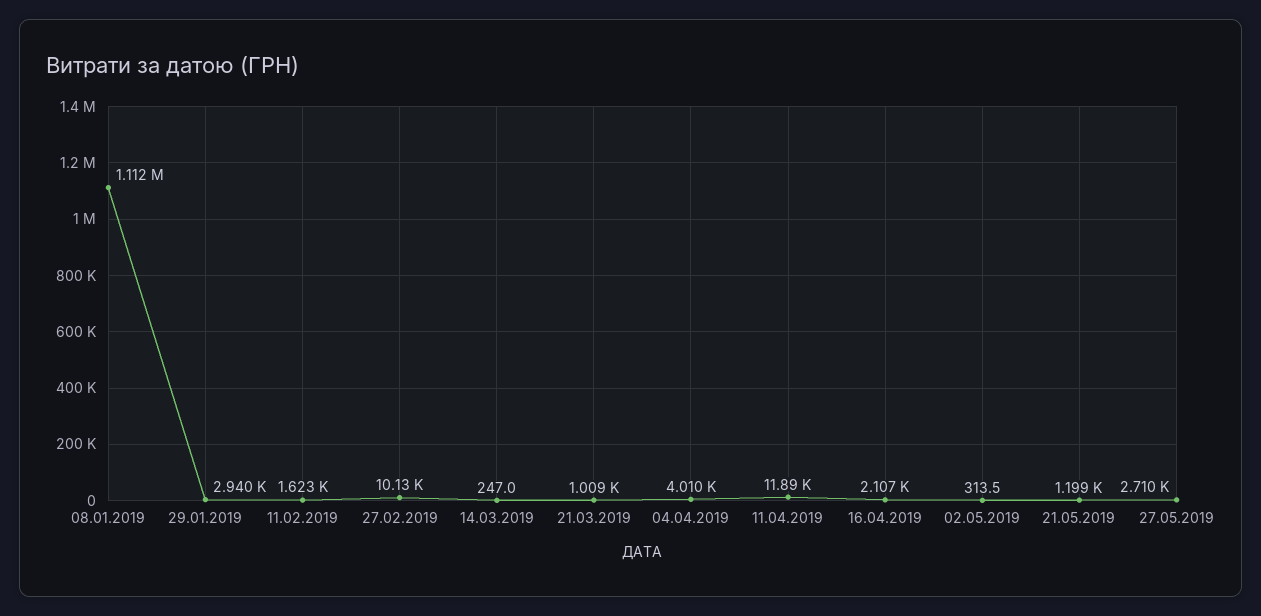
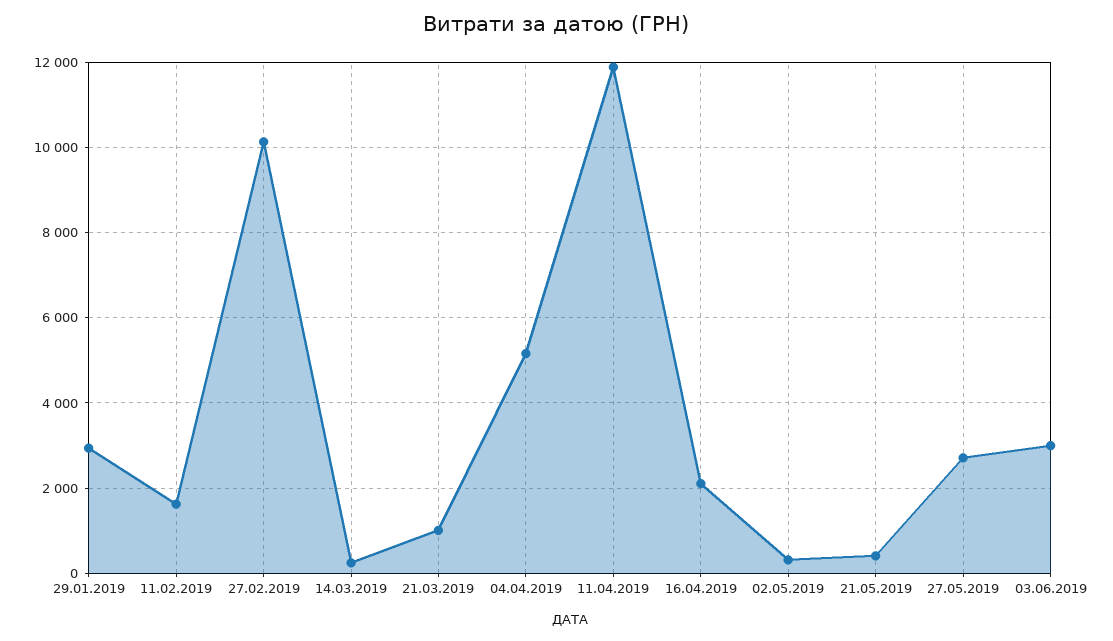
08.01.2019: 1112000 -> none
04.04.2019: 4010 -> 5200
21.05.2019: 1199 -> 400
03.06.2019: none -> 3000

